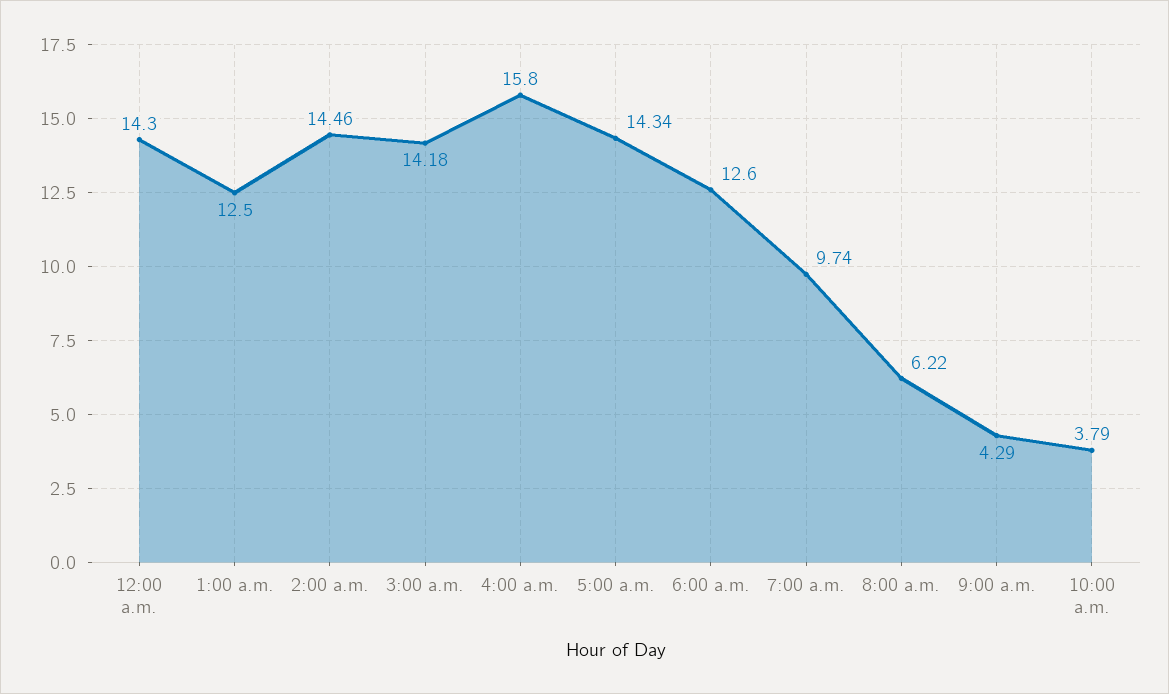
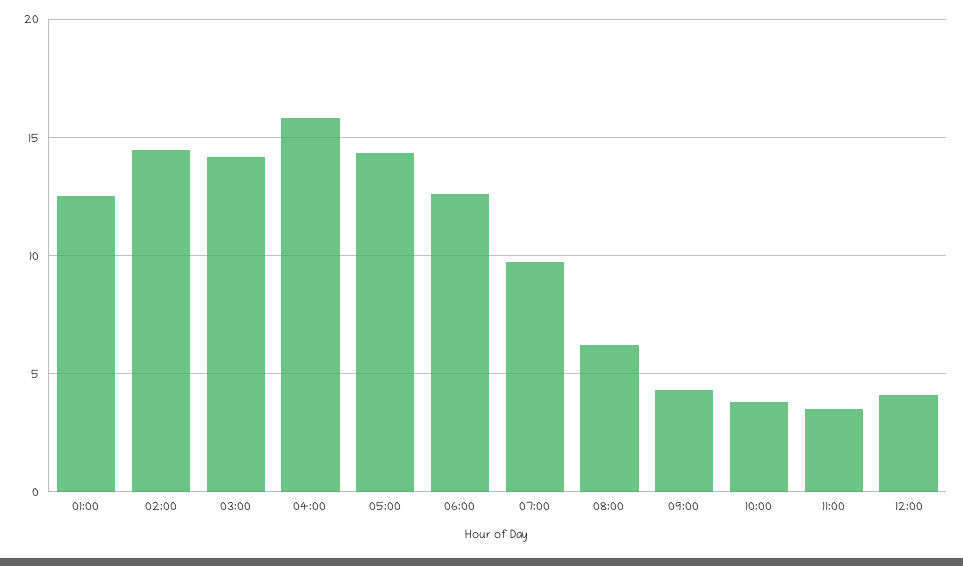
12:00 a.m.: 14.3 -> none
11:00: none -> 3.5
12:00: none -> 4

